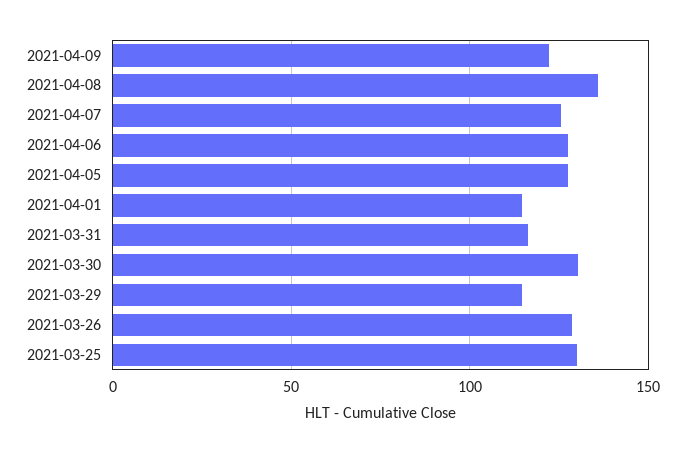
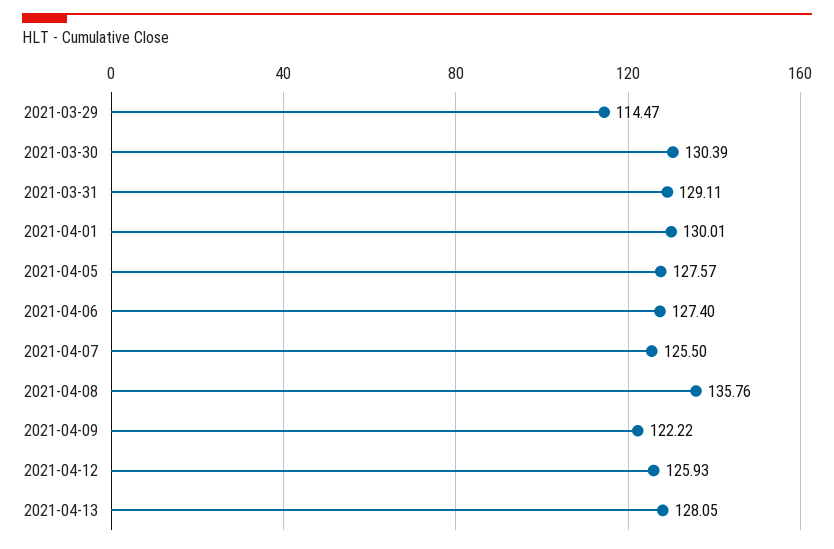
2021-04-01: 115 -> 130.01
2021-03-31: 115 -> 129.11
2021-03-26: 130 -> none
2021-03-25: 130 -> none
2021-04-12: none -> 125.93
2021-04-13: none -> 128.05

